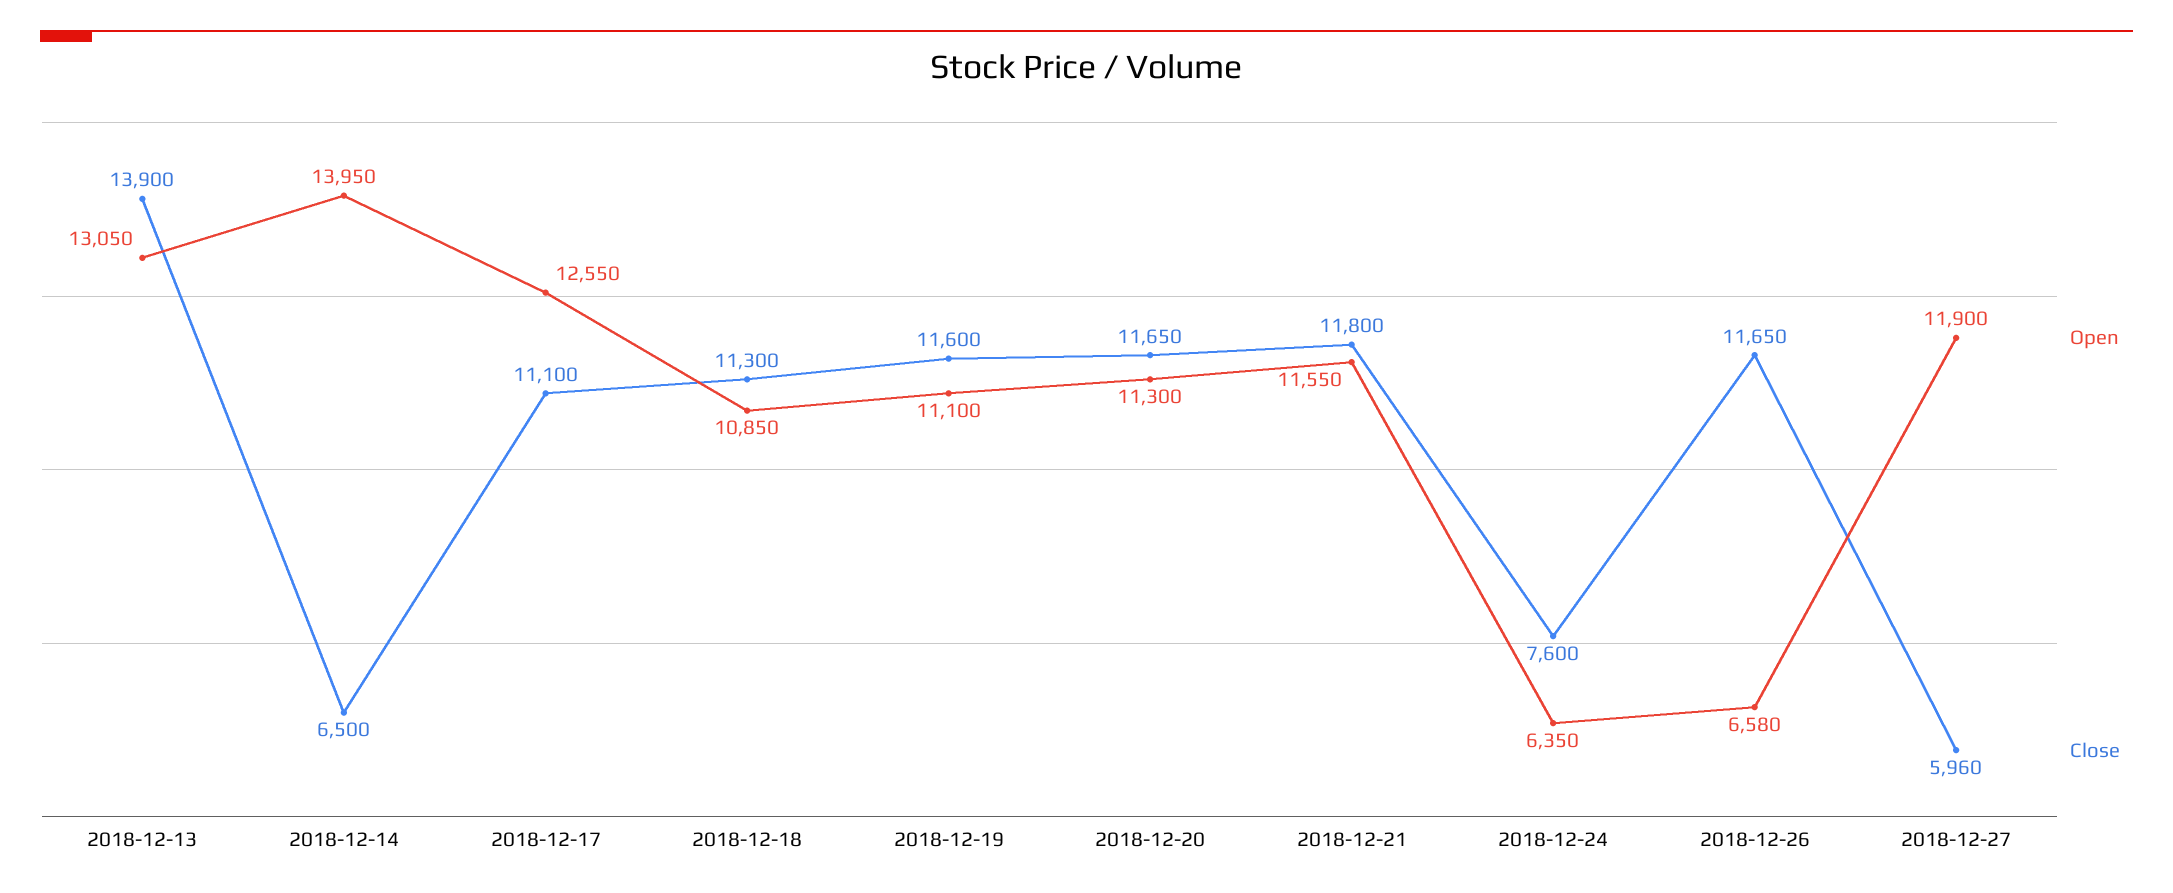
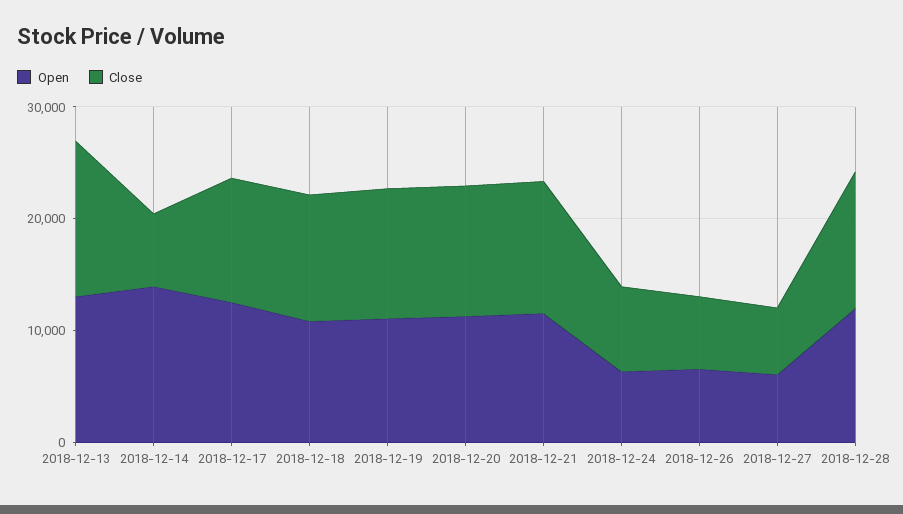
Close, 2018-12-26: 11650 -> 6000
Open, 2018-12-27: 11900 -> 6000
Open, 2018-12-28: none -> 12000
Close, 2018-12-28: none -> 12000

